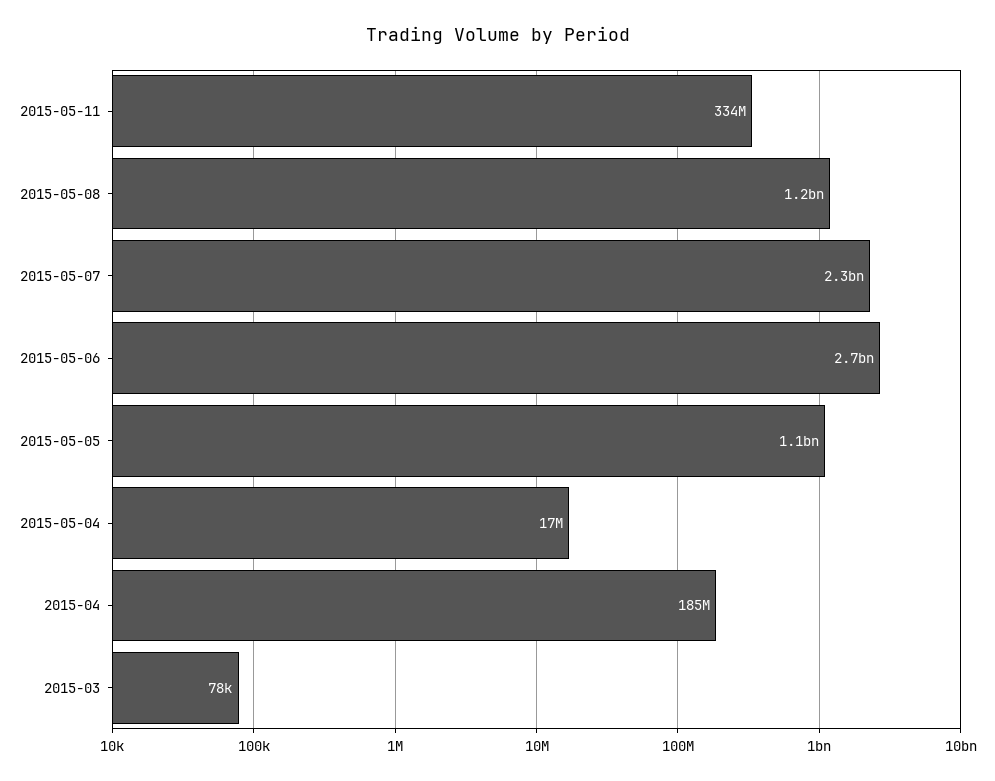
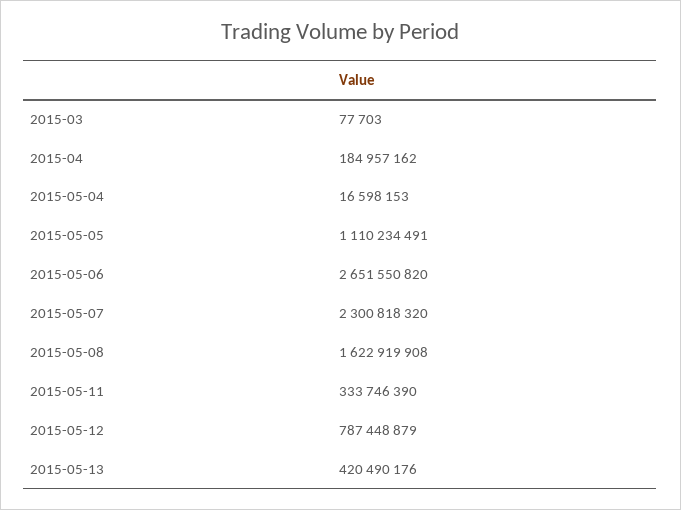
2015-05-08: 1200000000 -> 1622919908
2015-05-12: none -> 787448879
2015-05-13: none -> 420490176

